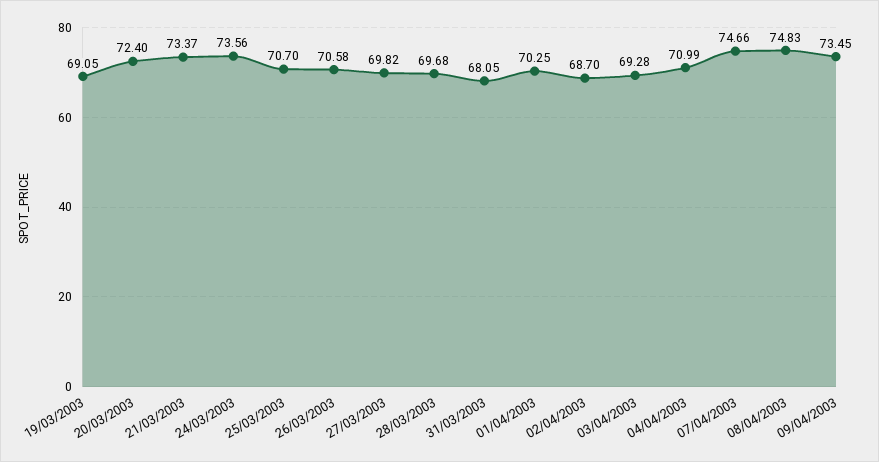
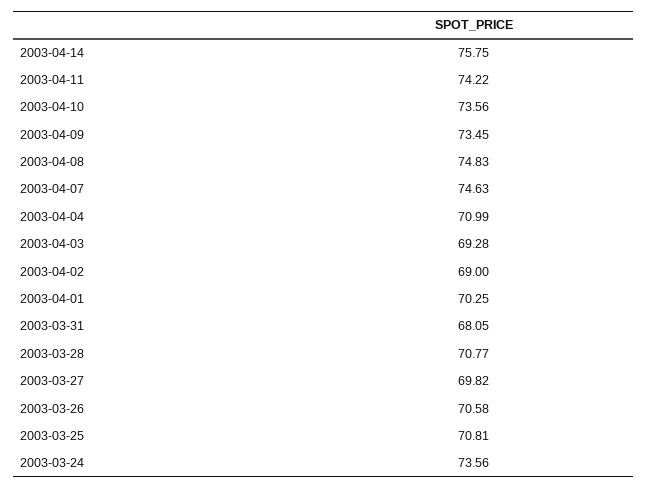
19/03/2003: 69.05 -> none
20/03/2003: 72.4 -> none
21/03/2003: 73.37 -> none
25/03/2003: 70.7 -> 70.81
28/03/2003: 69.68 -> 70.77
02/04/2003: 68.7 -> 69
07/04/2003: 74.66 -> 74.63
2003-04-14: none -> 75.75
2003-04-11: none -> 74.22
2003-04-10: none -> 73.56

